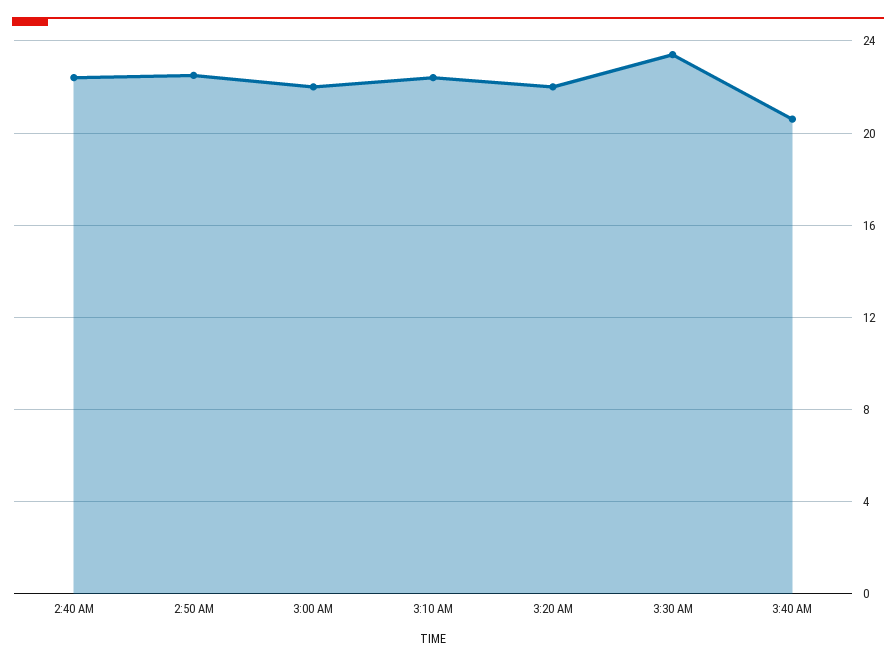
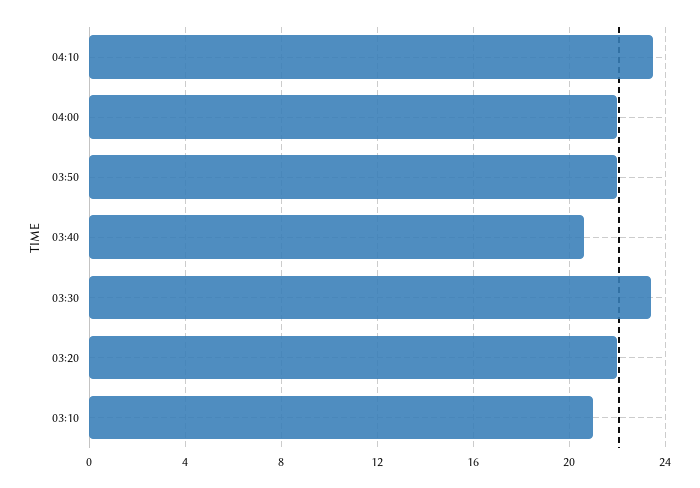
2:40 AM: 22.5 -> none
2:50 AM: 22.5 -> none
3:00 AM: 22 -> none
3:10 AM: 22.5 -> 21
04:10: none -> 23.5
04:00: none -> 22
03:50: none -> 22

